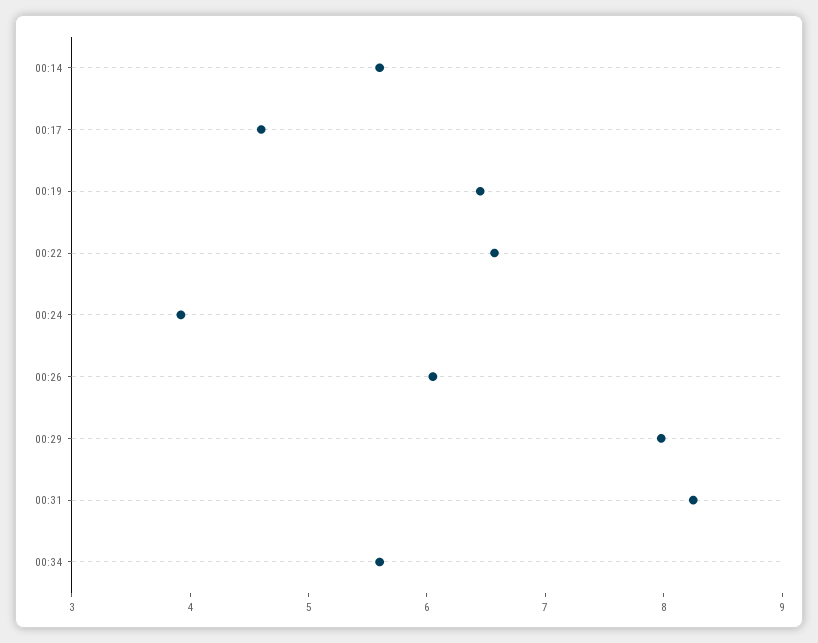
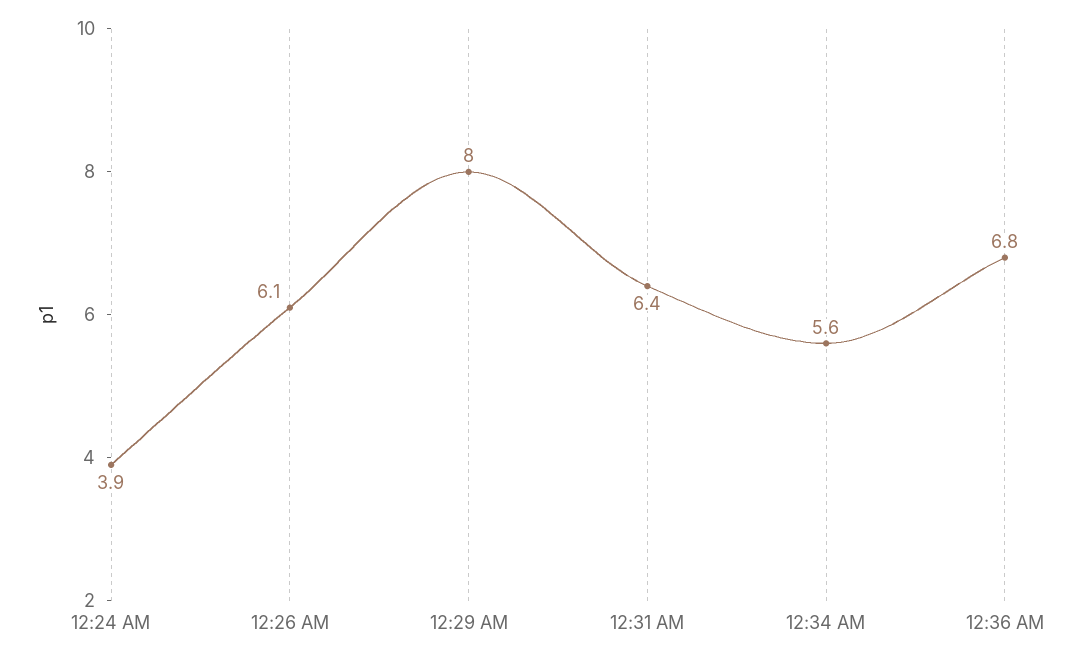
00:14: 5.6 -> none
00:17: 4.6 -> none
00:19: 6.4 -> none
00:22: 6.6 -> none
00:31: 8.2 -> 6.4
12:36 AM: none -> 6.8

